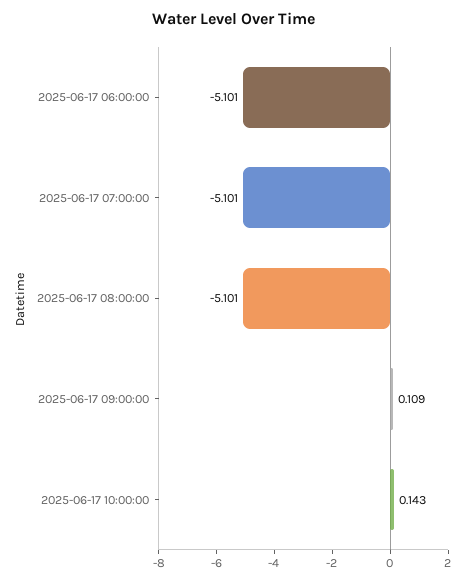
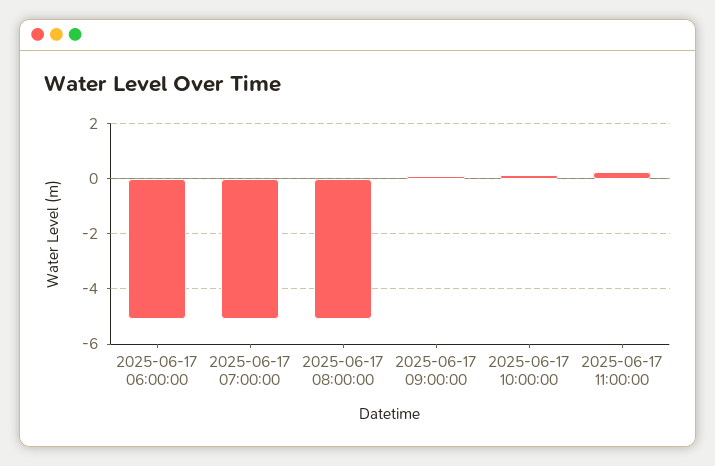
2025-06-17 11:00:00: none -> 0.25

